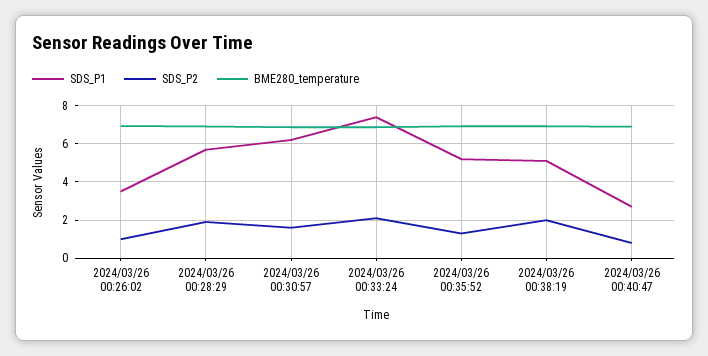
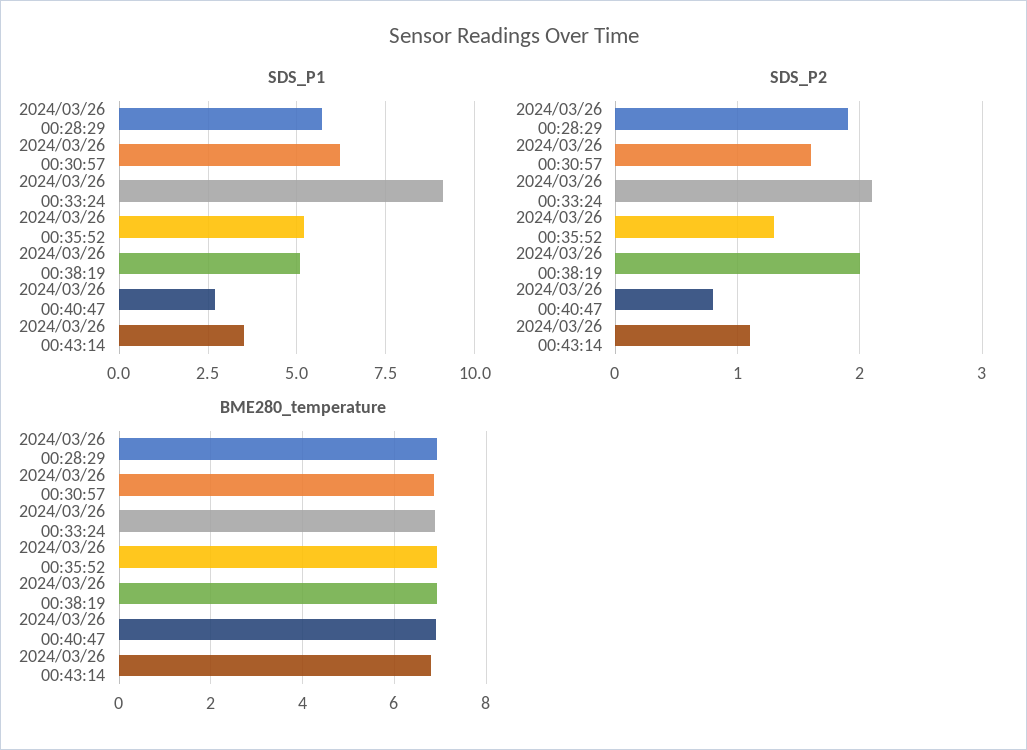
SDS_P1, 2024/03/26 00:26:02: 3.5 -> none
SDS_P2, 2024/03/26 00:26:02: 1 -> none
BME280_temperature, 2024/03/26 00:26:02: 7 -> none
SDS_P1, 2024/03/26 00:33:24: 7.5 -> 9
SDS_P1, 2024/03/26 00:43:14: none -> 3.5
SDS_P2, 2024/03/26 00:43:14: none -> 1.1
BME280_temperature, 2024/03/26 00:43:14: none -> 6.8

